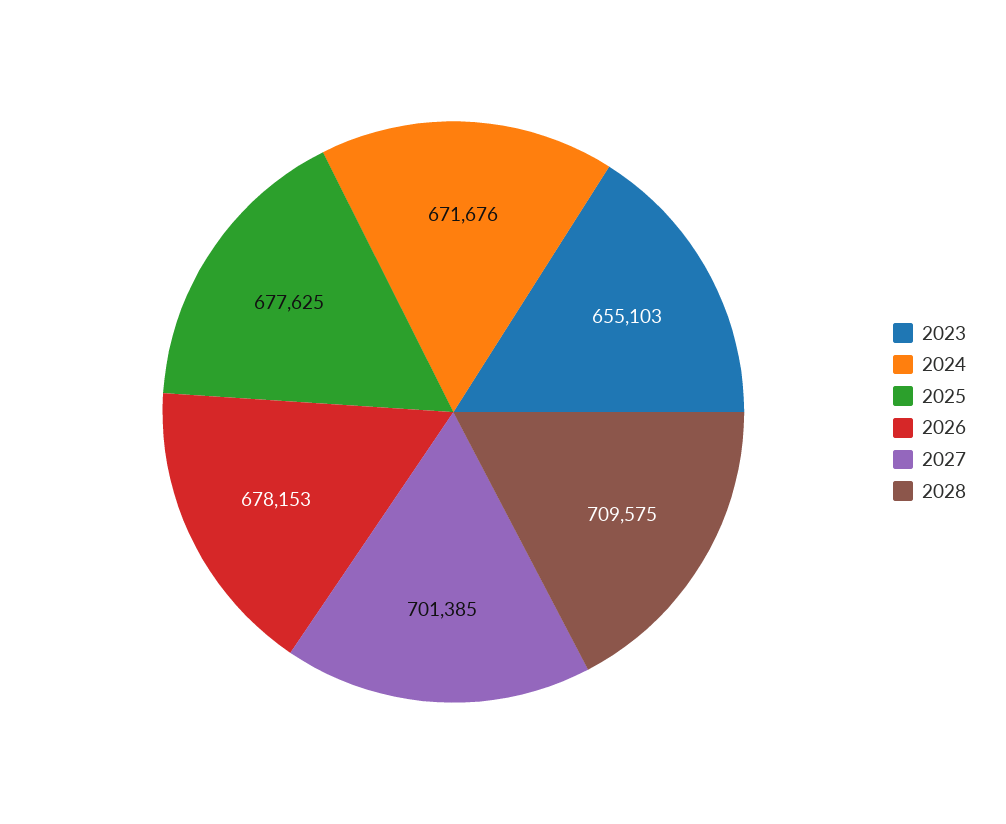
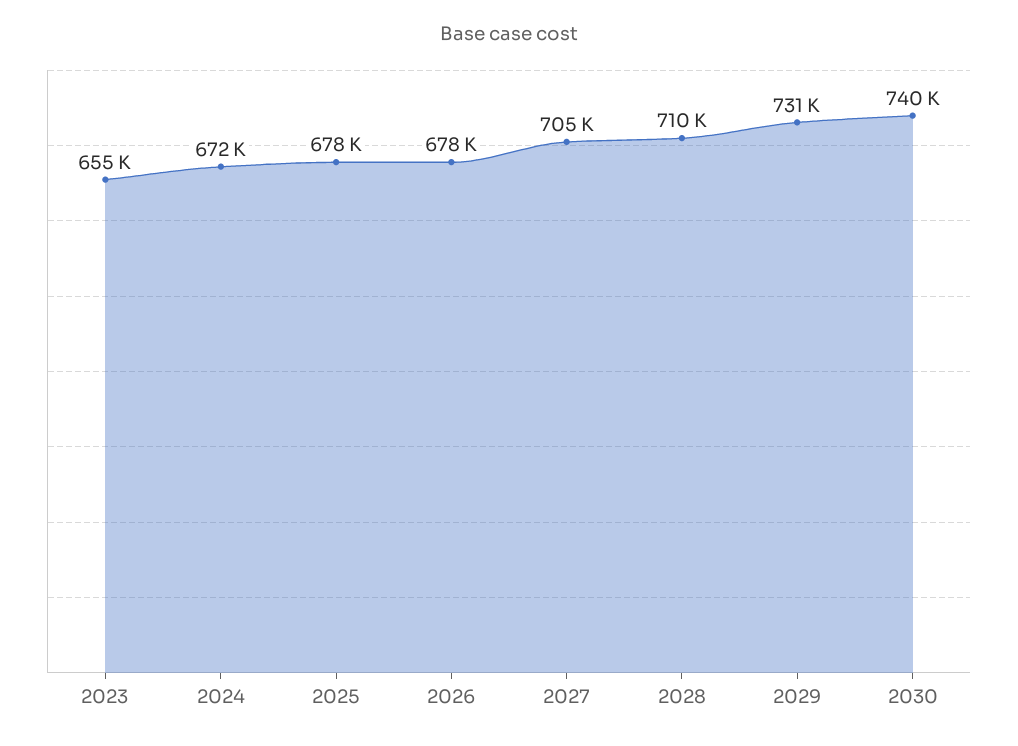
2027: 701385 -> 705000
2029: none -> 731000
2030: none -> 740000

